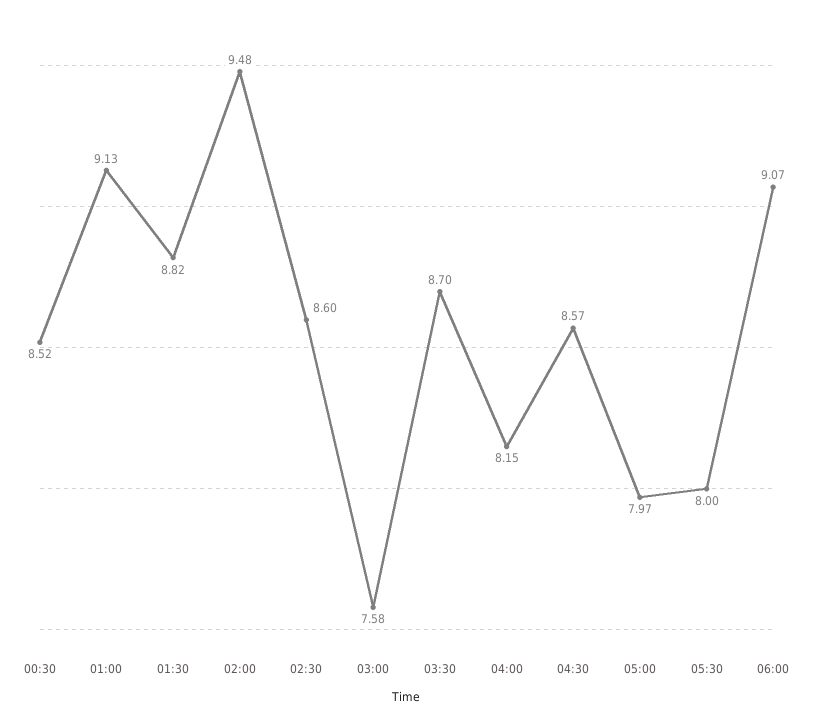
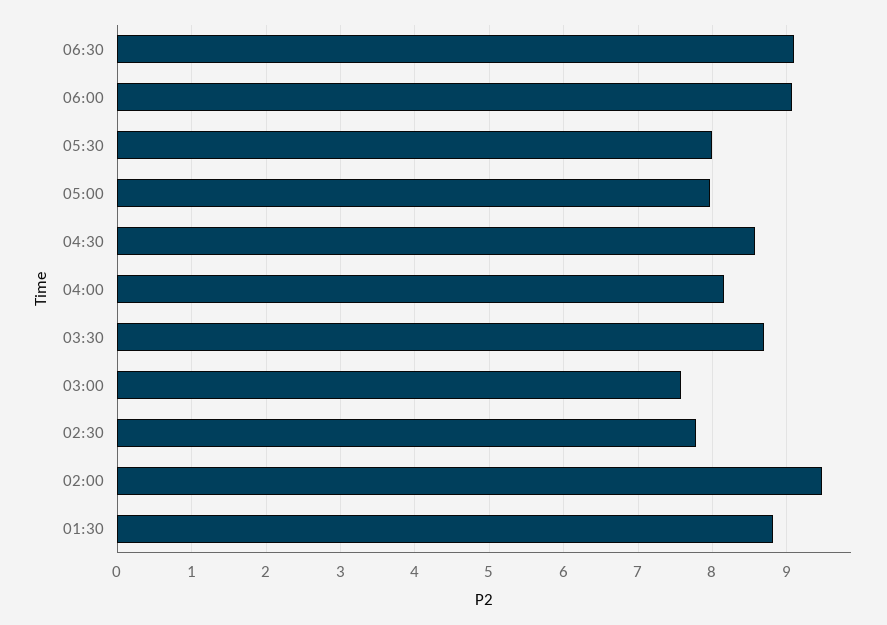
00:30: 8.52 -> none
01:00: 9.13 -> none
02:30: 8.6 -> 7.8
06:30: none -> 9.1

